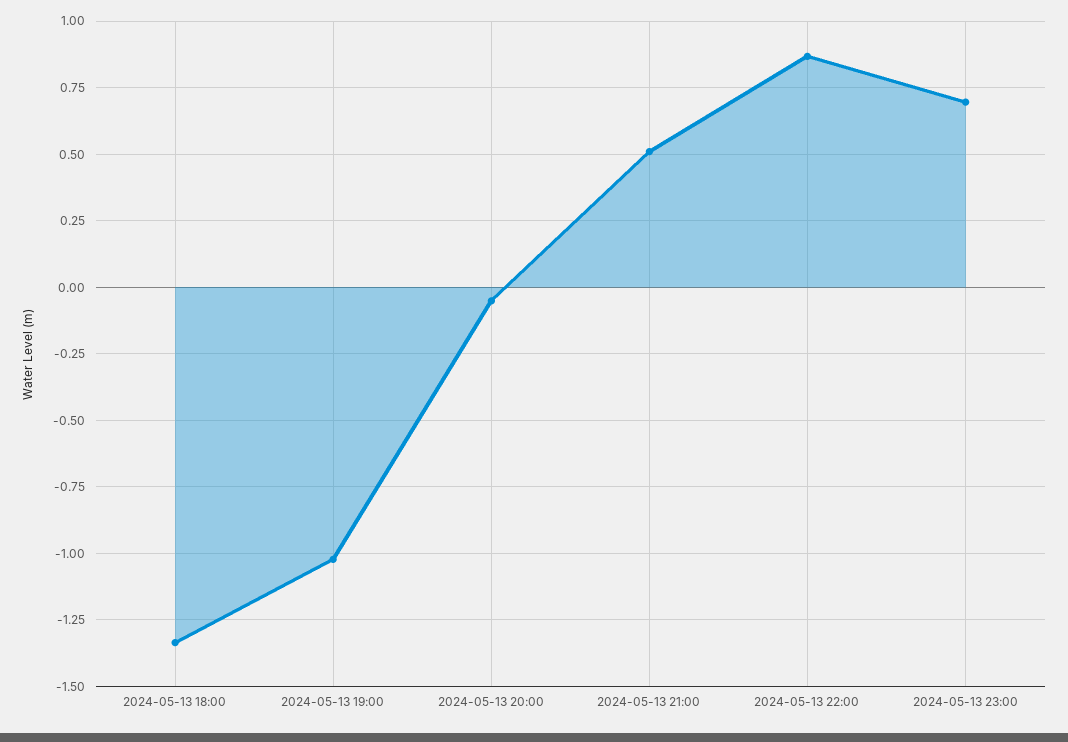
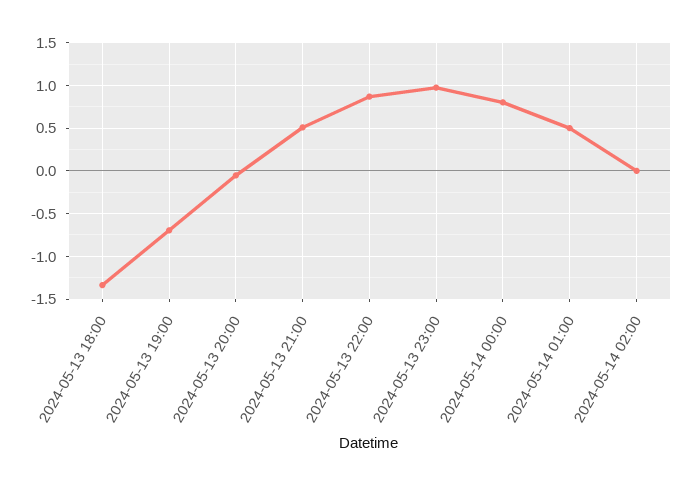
2024-05-13 19:00: -1.025 -> -0.7
2024-05-13 23:00: 0.7 -> 1
2024-05-14 00:00: none -> 0.8
2024-05-14 01:00: none -> 0.5
2024-05-14 02:00: none -> 0

